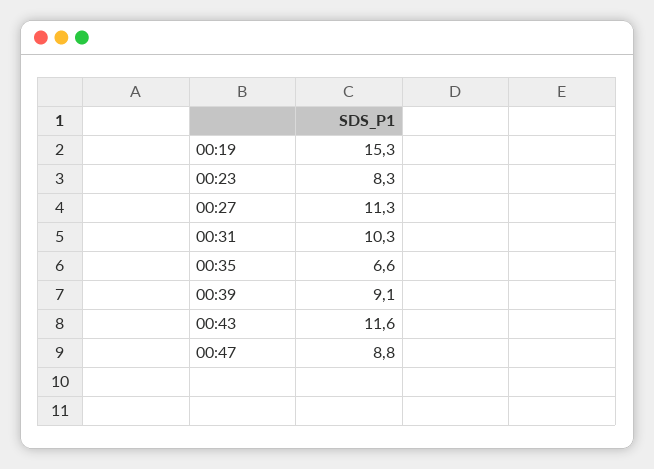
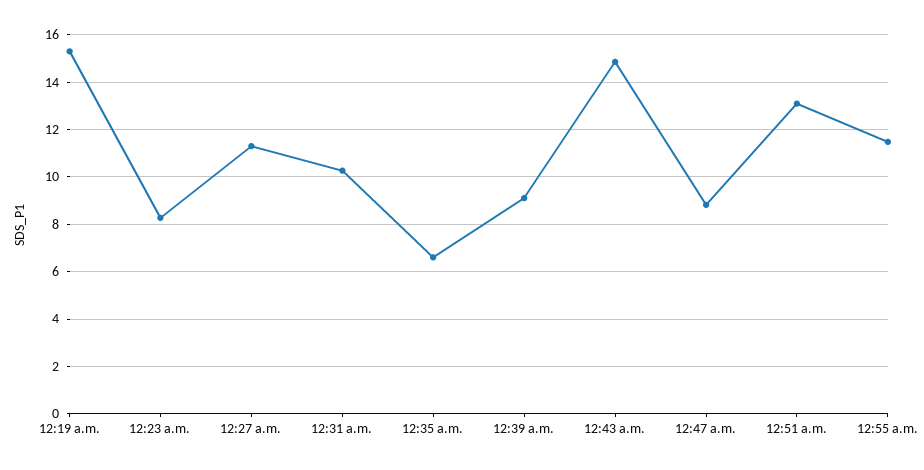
00:43: 11.6 -> 15
12:51 a.m.: none -> 13
12:55 a.m.: none -> 11.5

